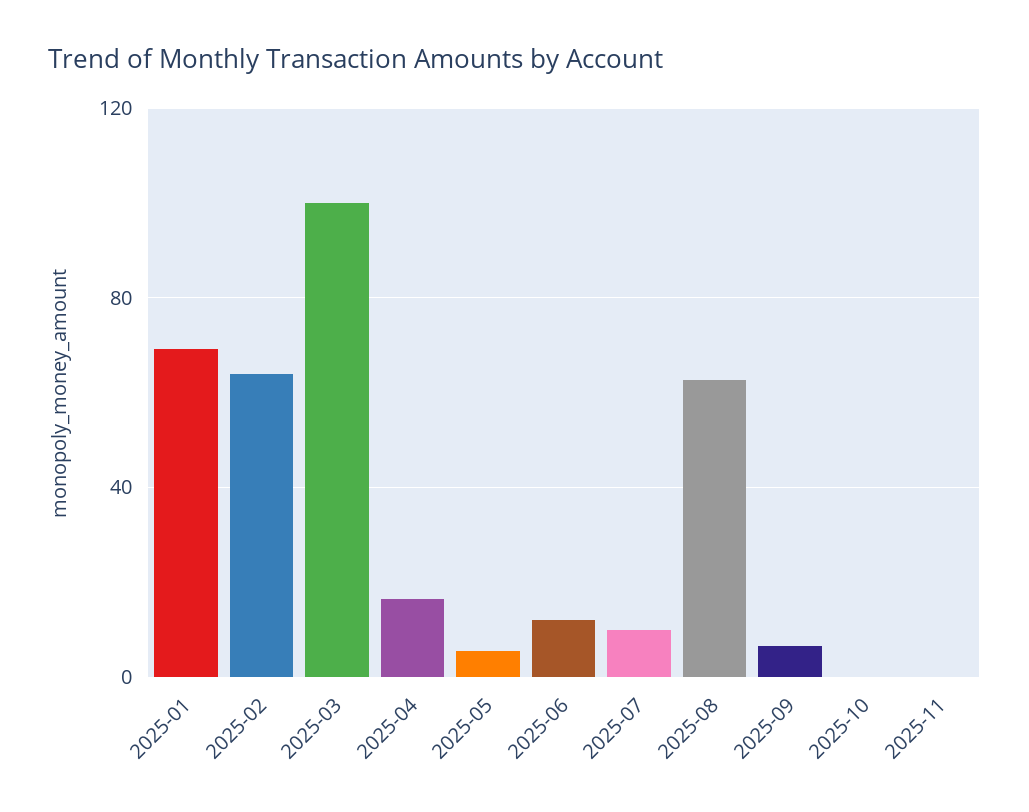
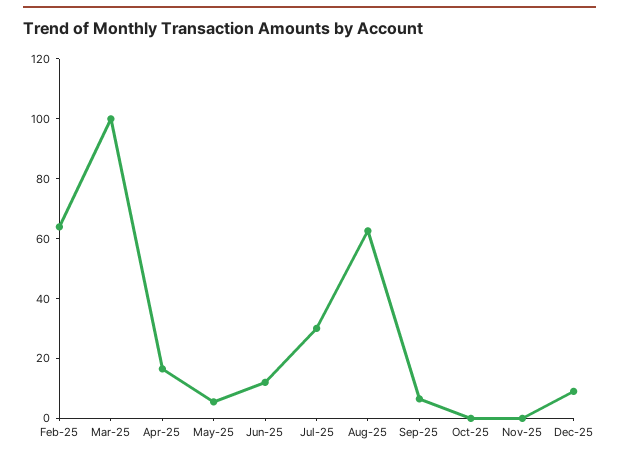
2025-01: 70 -> none
2025-07: 10 -> 30
Dec-25: none -> 10

